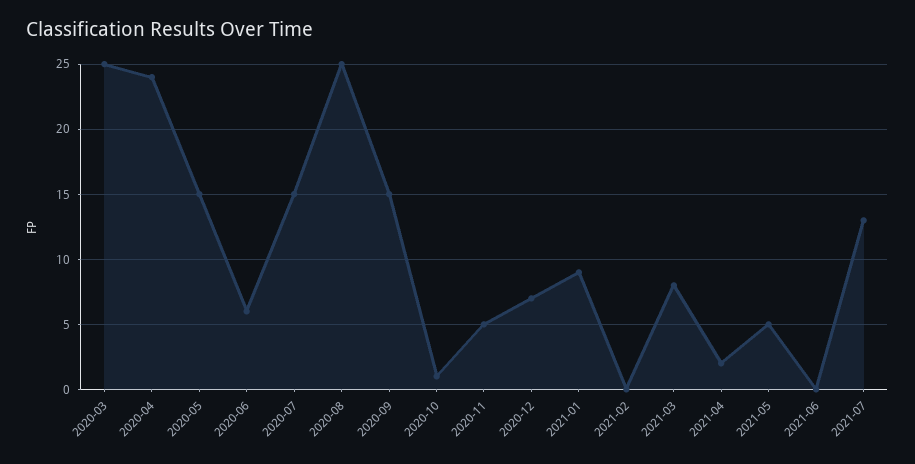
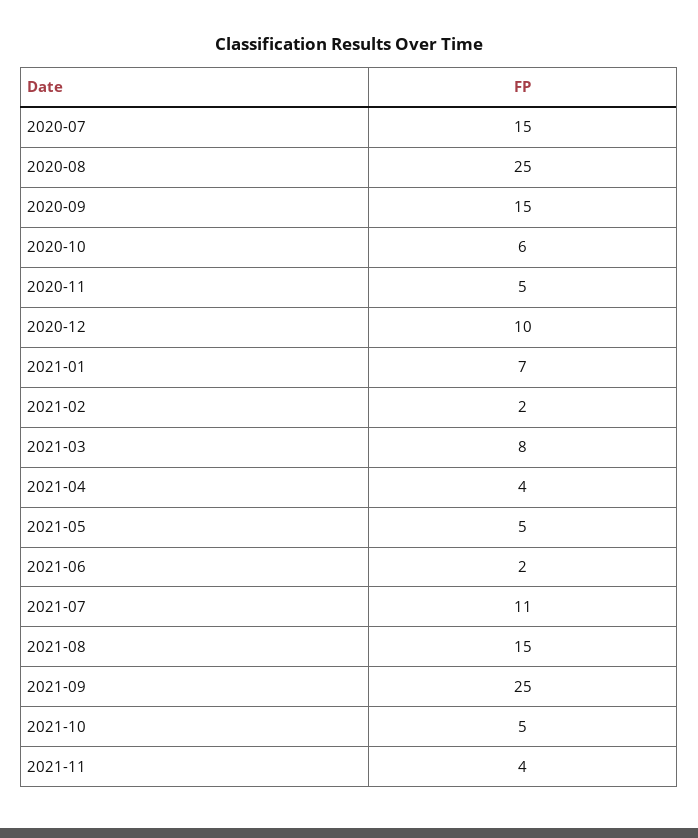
2020-03: 25 -> none
2020-04: 24 -> none
2020-05: 15 -> none
2020-06: 6 -> none
2020-10: 1 -> 6
2020-12: 7 -> 10
2021-01: 9 -> 7
2021-02: 0 -> 2
2021-04: 2 -> 4
2021-06: 0 -> 2
2021-07: 13 -> 11
2021-08: none -> 15
2021-09: none -> 25
2021-10: none -> 5
2021-11: none -> 4

